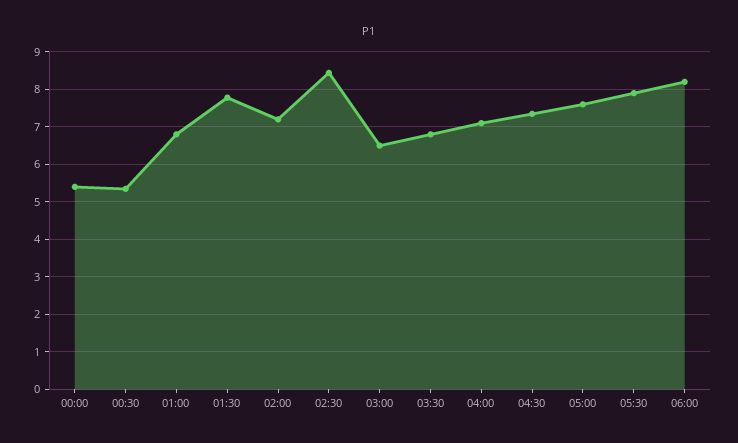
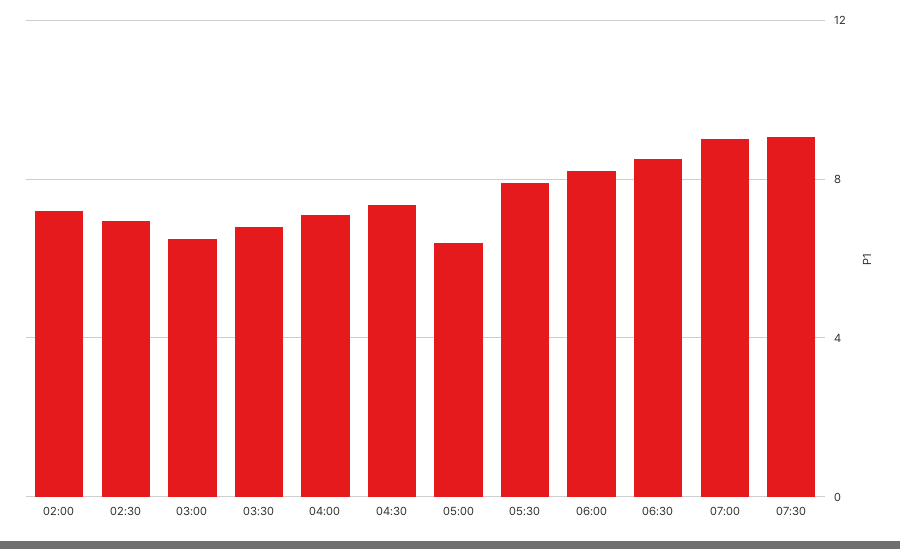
00:00: 5.4 -> none
00:30: 5.4 -> none
01:00: 6.8 -> none
01:30: 7.8 -> none
02:30: 8.4 -> 7
05:00: 7.6 -> 6.5
06:30: none -> 8.5
07:00: none -> 9
07:30: none -> 9

